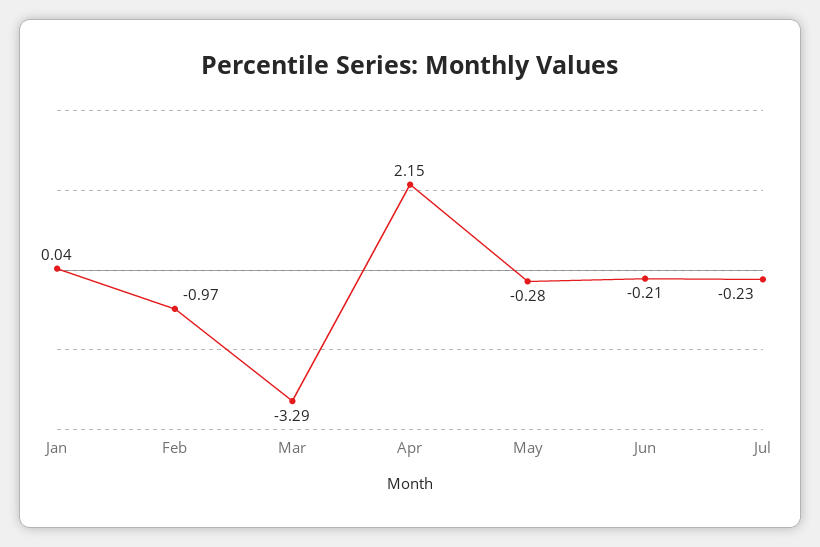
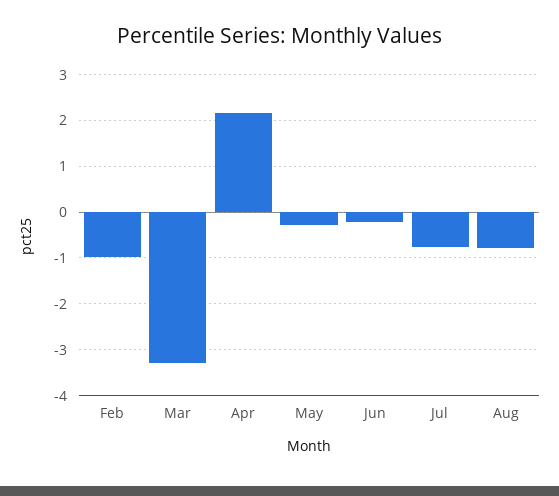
Jan: 0.04 -> none
Jul: -0.23 -> -0.8
Aug: none -> -0.8

